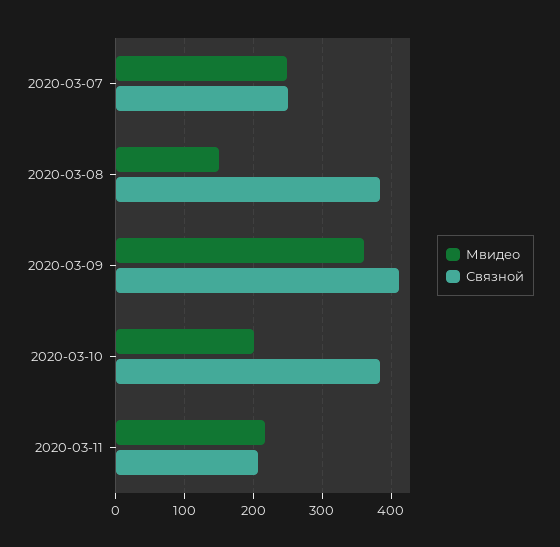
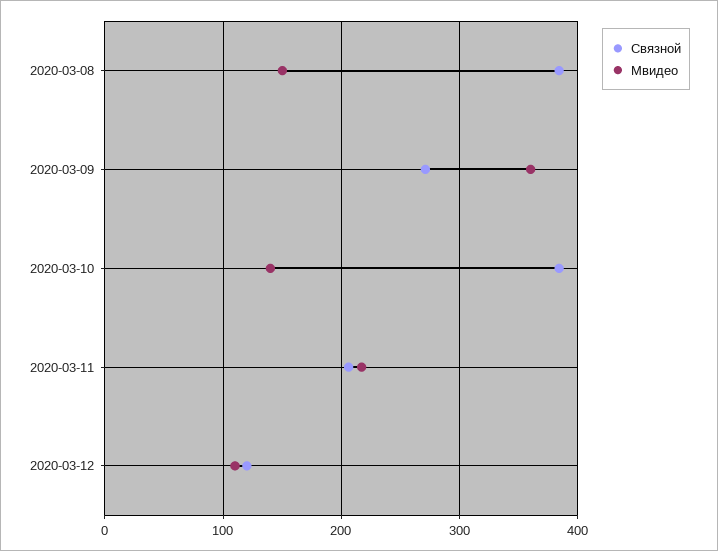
Мвидео, 2020-03-07: 250 -> none
Связной, 2020-03-07: 250 -> none
Связной, 2020-03-09: 410 -> 270
Мвидео, 2020-03-10: 200 -> 140
Связной, 2020-03-12: none -> 120
Мвидео, 2020-03-12: none -> 110

